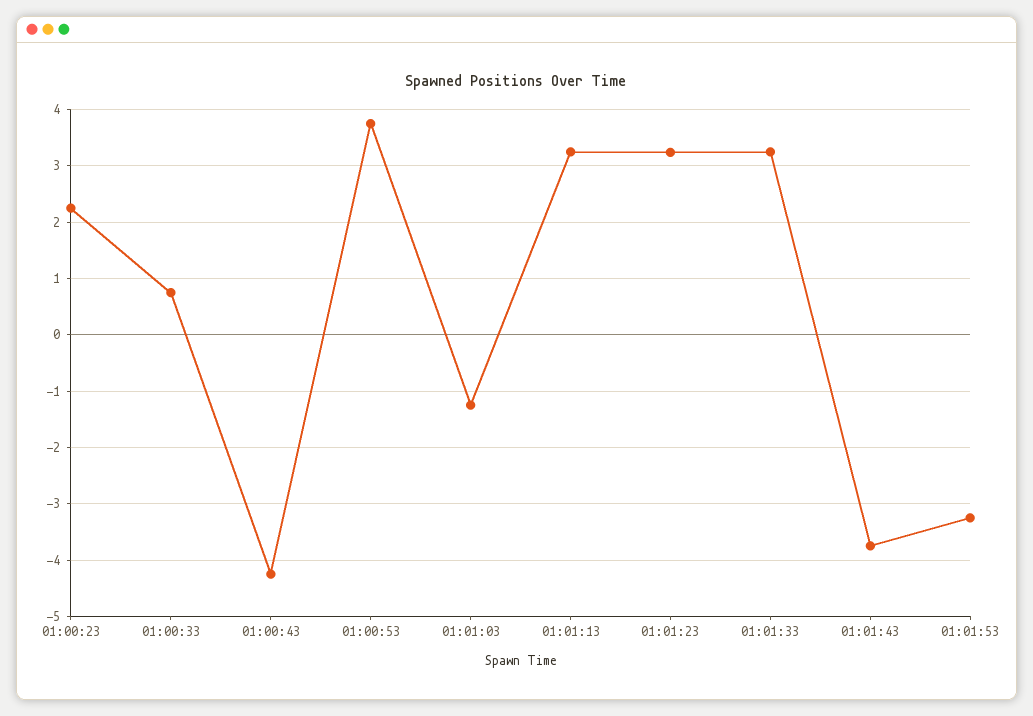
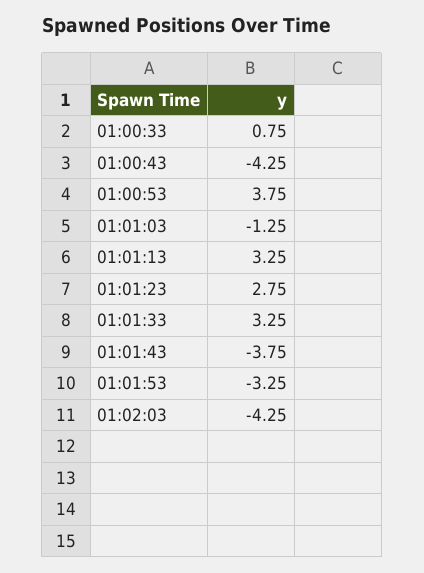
01:00:23: 2.2 -> none
01:01:23: 3.2 -> 2.75
01:02:03: none -> -4.25

